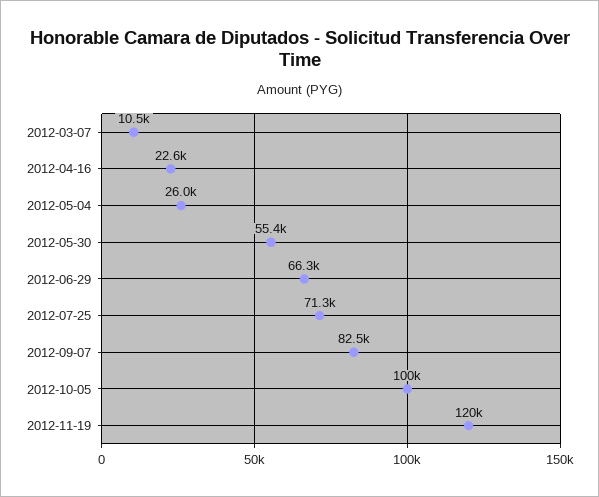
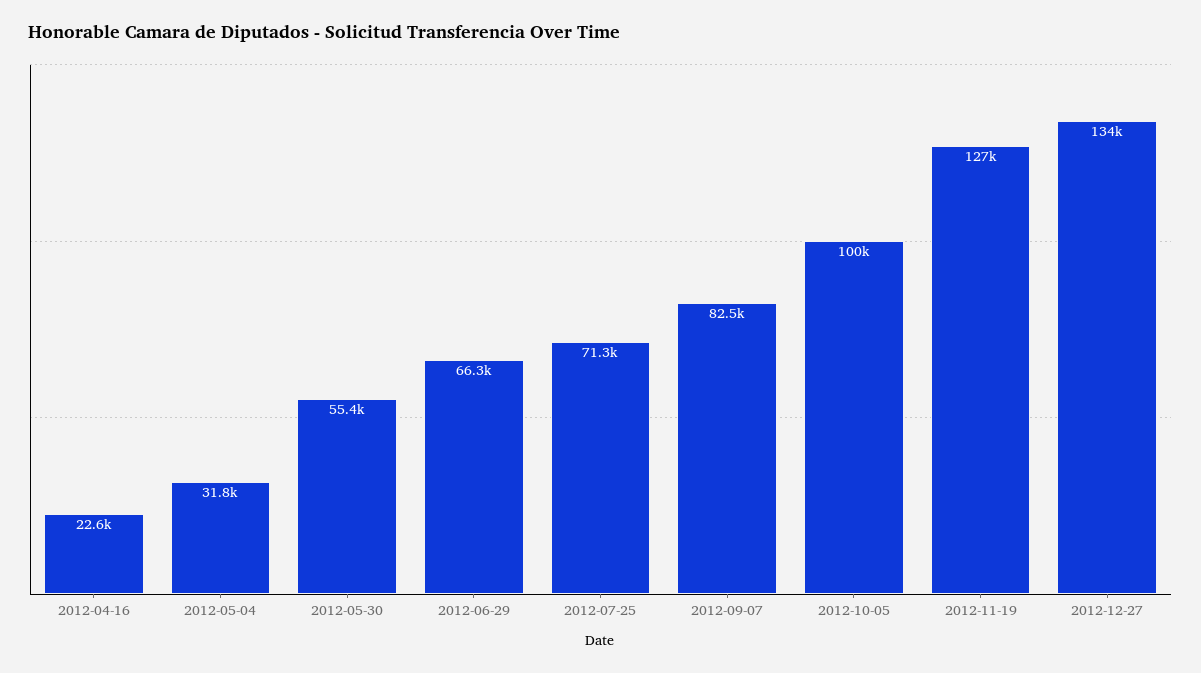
2012-03-07: 10500 -> none
2012-05-04: 26000 -> 31800
2012-11-19: 120000 -> 127000
2012-12-27: none -> 134000

